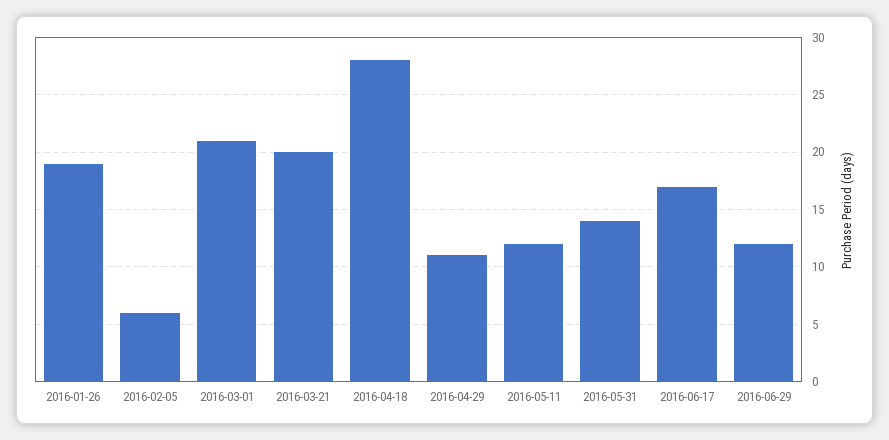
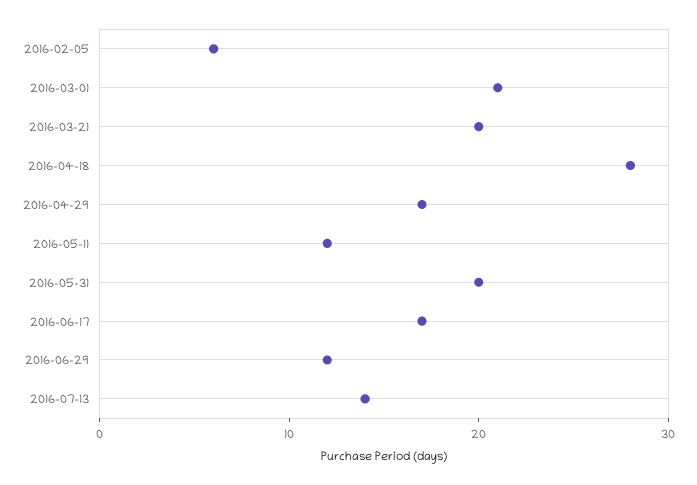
2016-01-26: 19 -> none
2016-04-29: 11 -> 17
2016-05-31: 14 -> 20
2016-07-13: none -> 14

